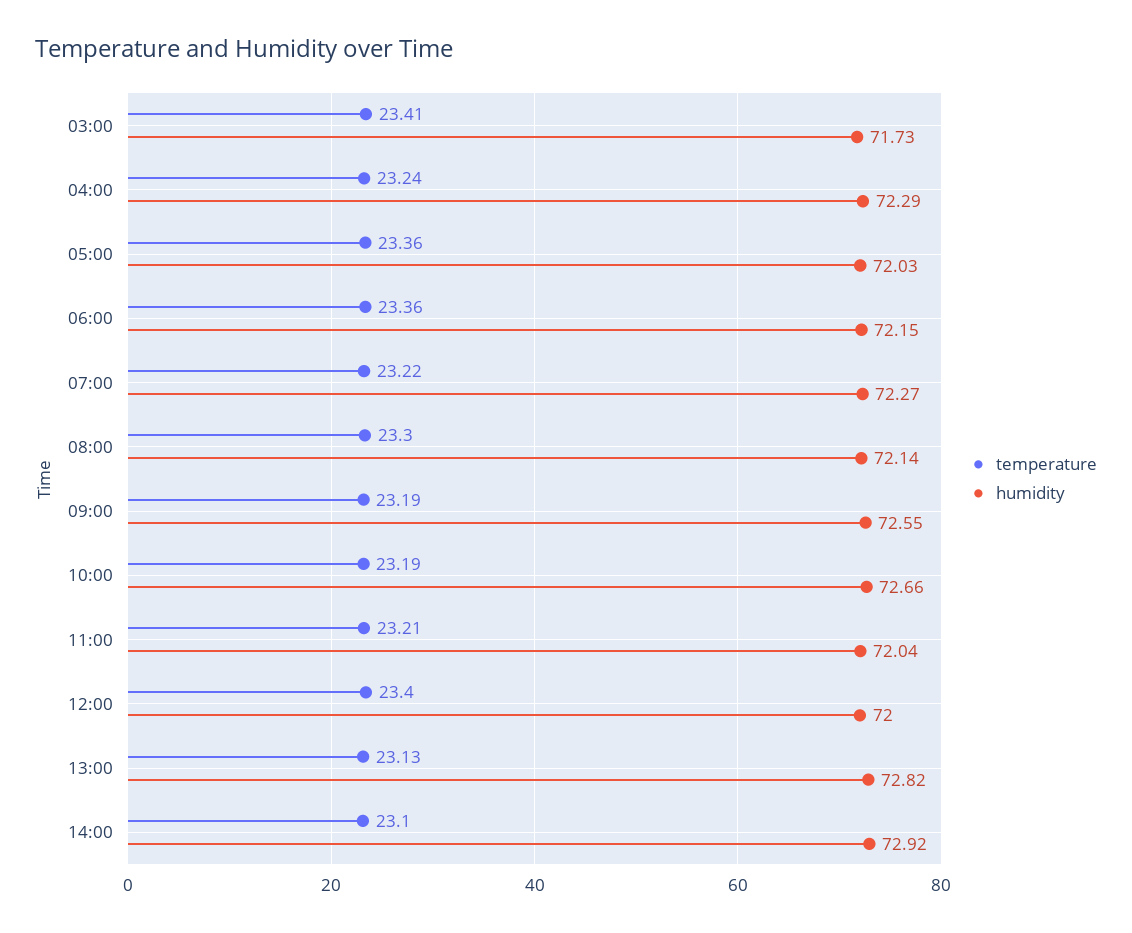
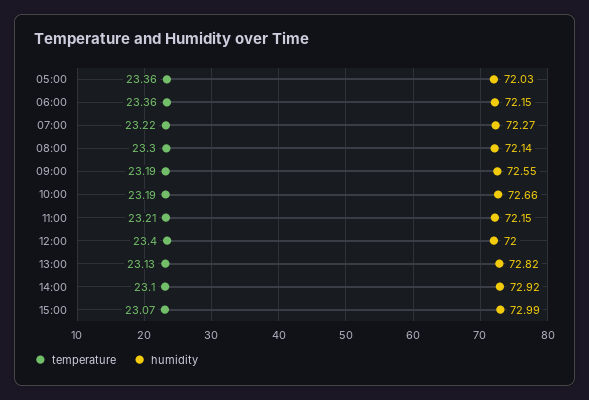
temperature, 03:00: 23.41 -> none
humidity, 03:00: 71.73 -> none
temperature, 04:00: 23.24 -> none
humidity, 04:00: 72.29 -> none
humidity, 11:00: 72.04 -> 72.15
temperature, 15:00: none -> 23.07
humidity, 15:00: none -> 72.99

